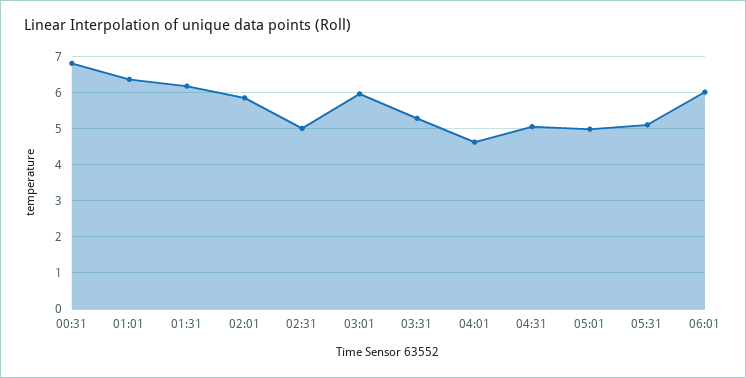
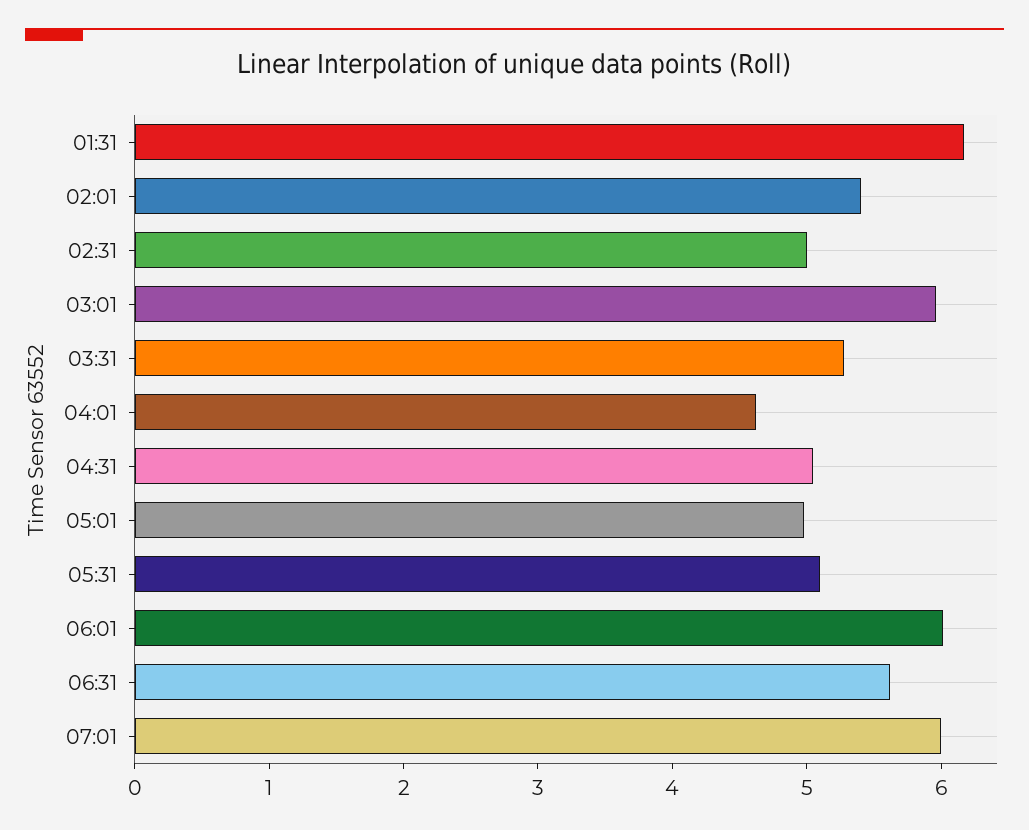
00:31: 6.8 -> none
01:01: 6.4 -> none
02:01: 5.8 -> 5.4
06:31: none -> 5.6
07:01: none -> 6

